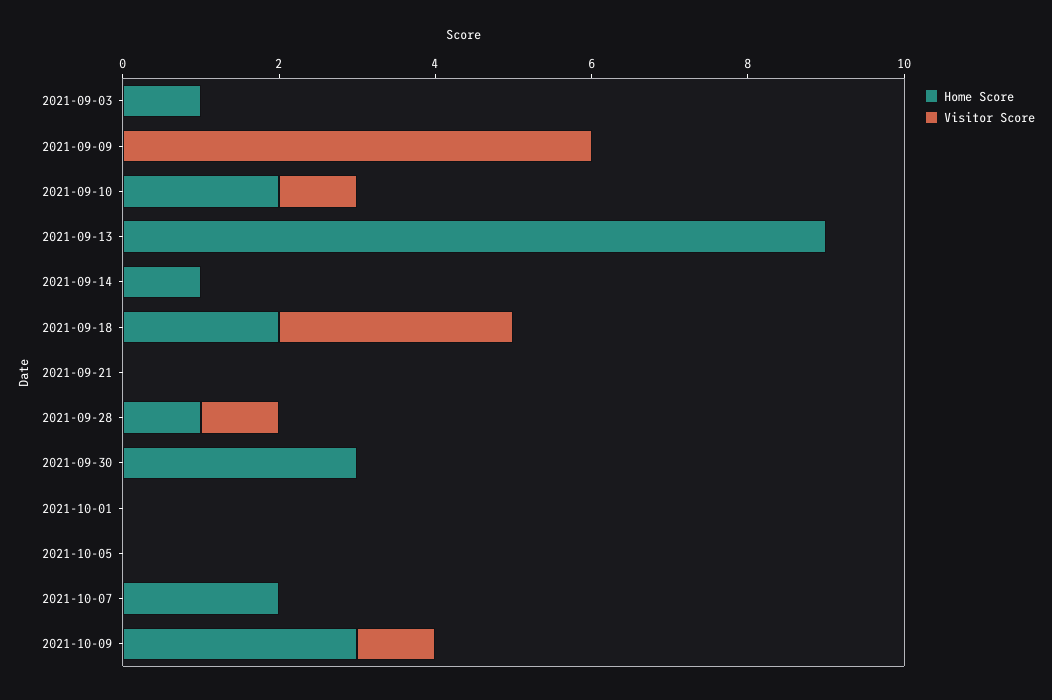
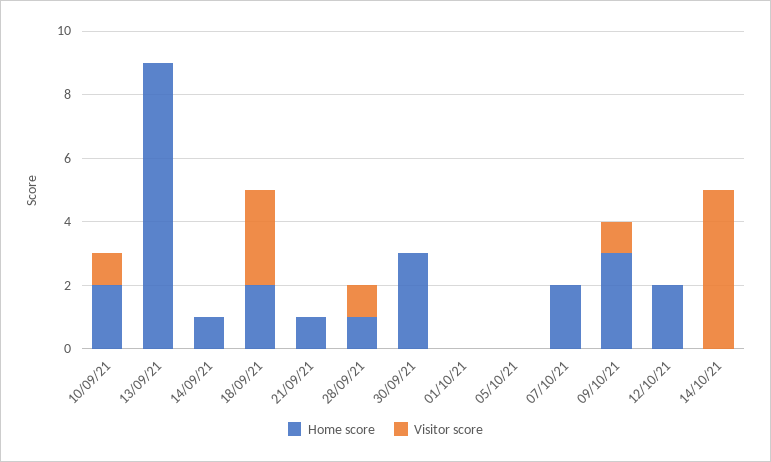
Home Score, 2021-09-03: 1 -> none
Visitor Score, 2021-09-03: 0 -> none
Home Score, 2021-09-09: 0 -> none
Visitor Score, 2021-09-09: 6 -> none
Home Score, 2021-09-21: 0 -> 1
Home Score, 12/10/21: none -> 2
Visitor Score, 12/10/21: none -> 0
Home Score, 14/10/21: none -> 0
Visitor Score, 14/10/21: none -> 5

